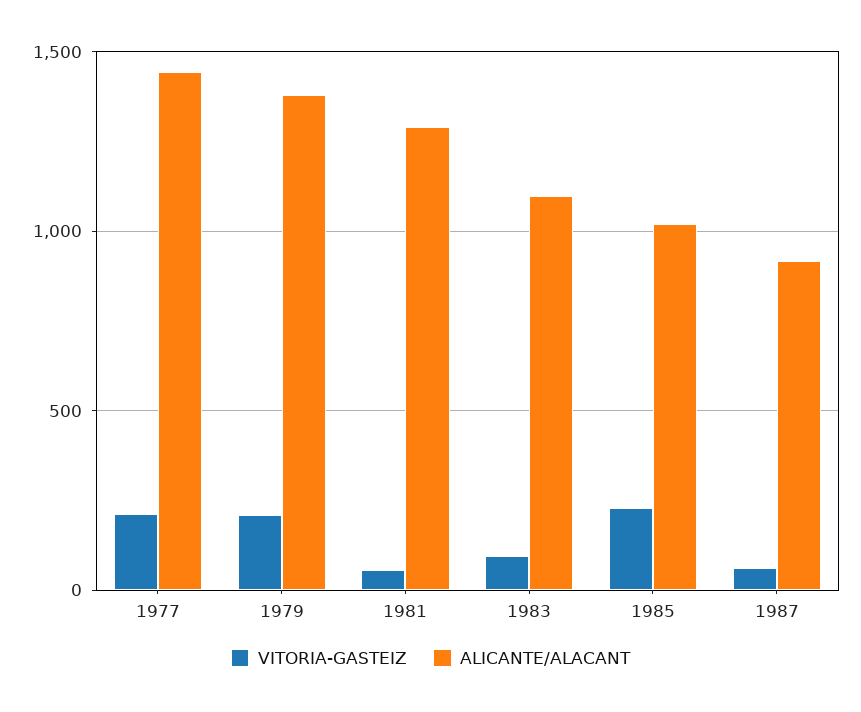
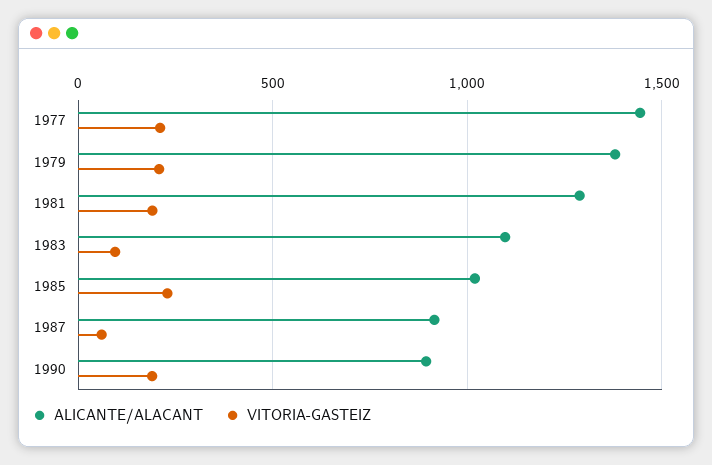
VITORIA-GASTEIZ, 1981: 50 -> 200
ALICANTE/ALACANT, 1990: none -> 900
VITORIA-GASTEIZ, 1990: none -> 200

